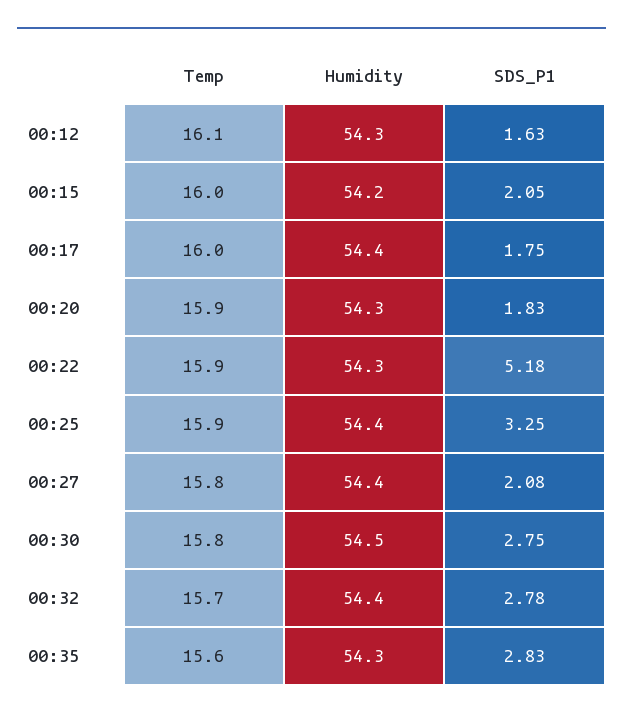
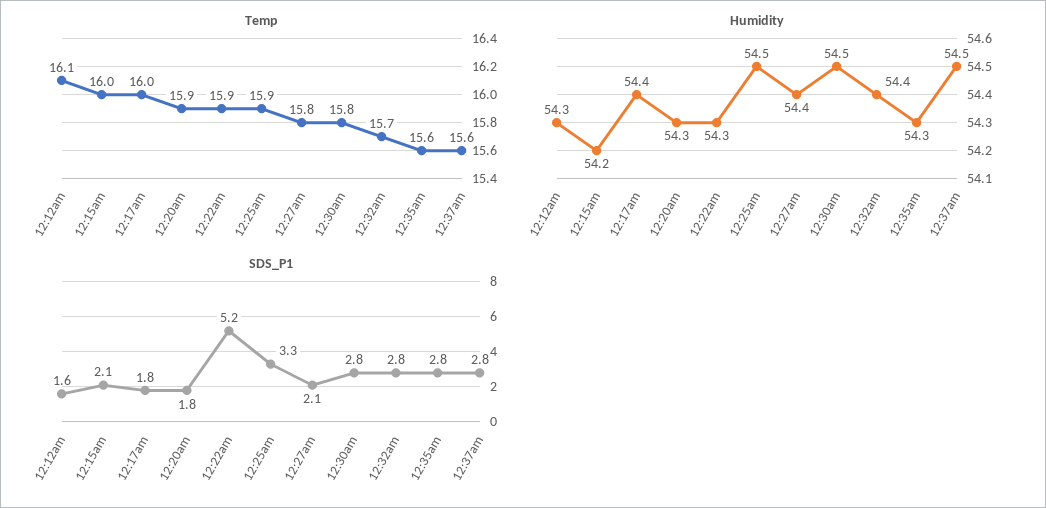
Humidity, 00:25: 54.4 -> 54.5
Temp, 12:37am: none -> 15.6
Humidity, 12:37am: none -> 54.5
SDS_P1, 12:37am: none -> 2.8

